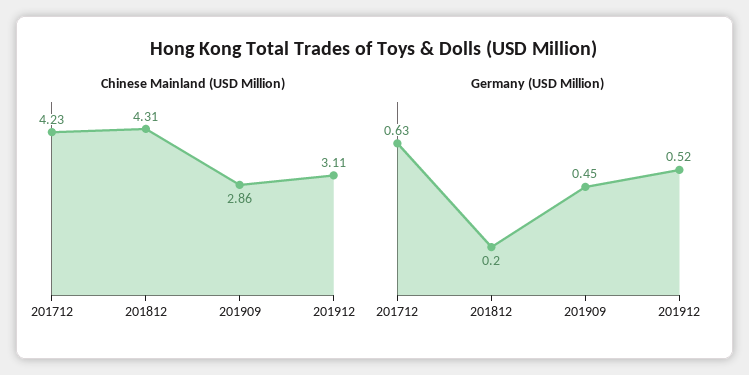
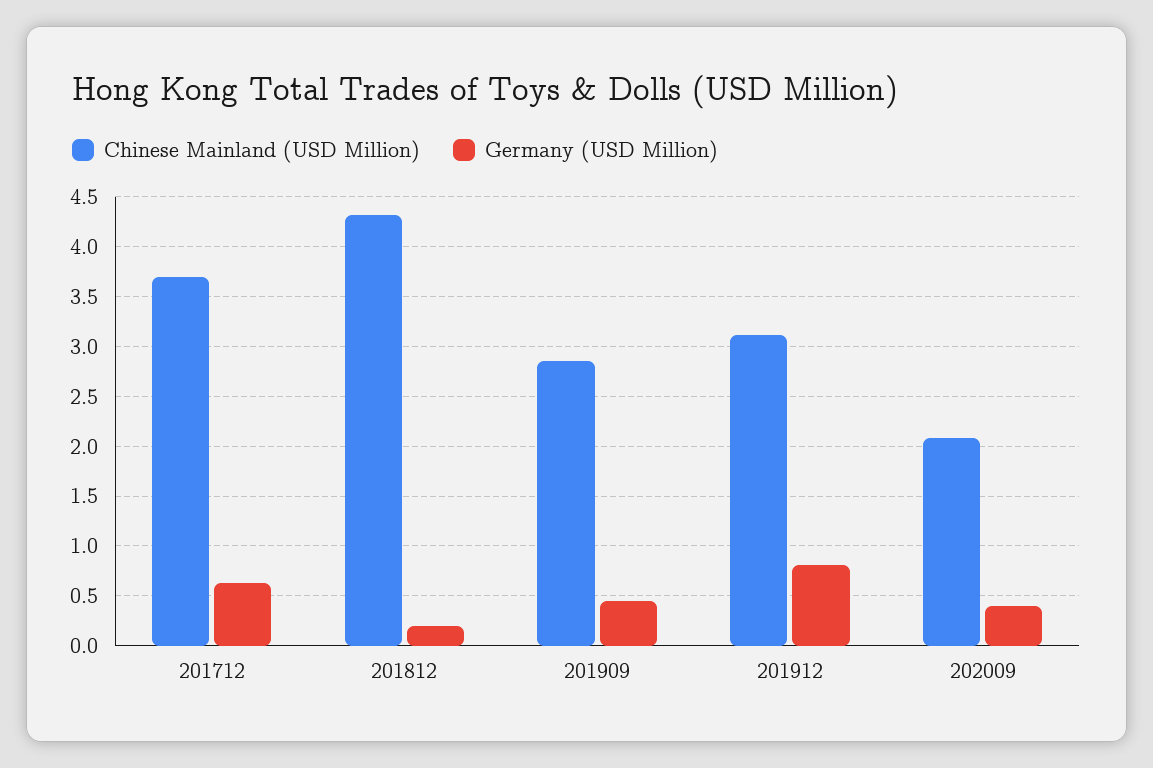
Chinese Mainland (USD Million), 201712: 4.23 -> 3.7
Germany (USD Million), 201912: 0.52 -> 0.8
Chinese Mainland (USD Million), 202009: none -> 2.1
Germany (USD Million), 202009: none -> 0.4

